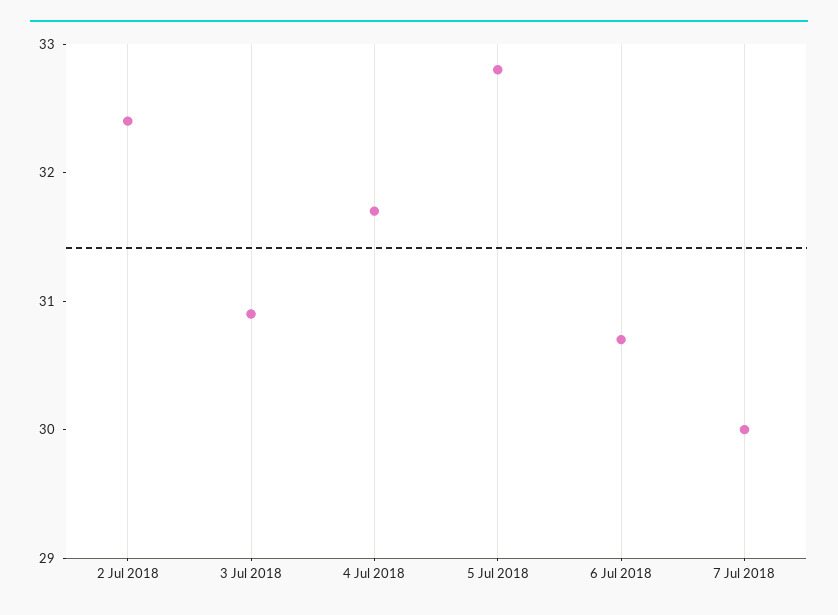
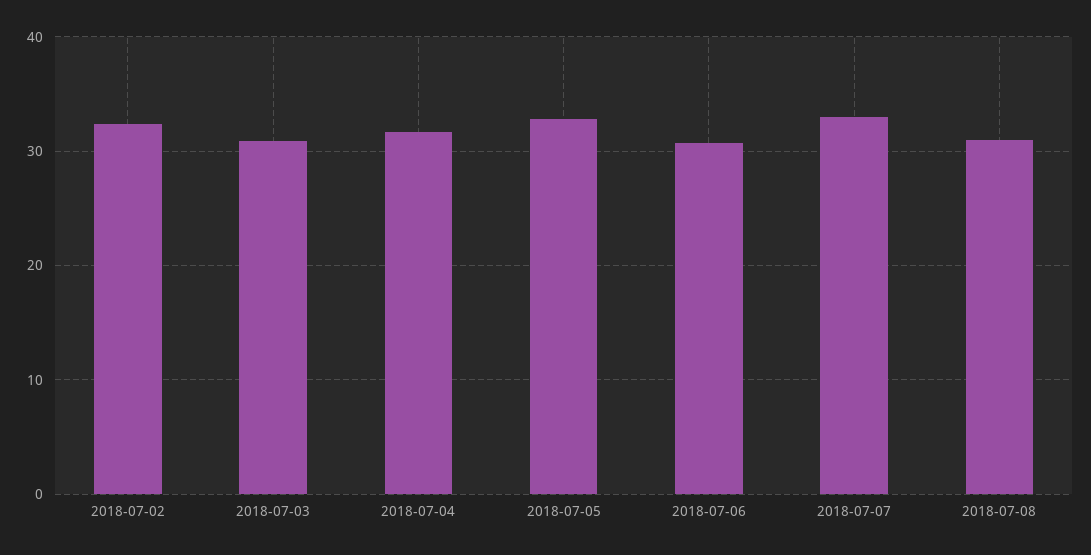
7 Jul 2018: 30 -> 33
2018-07-08: none -> 31

